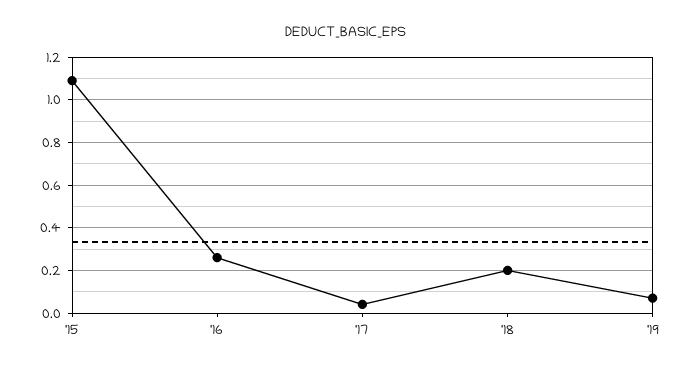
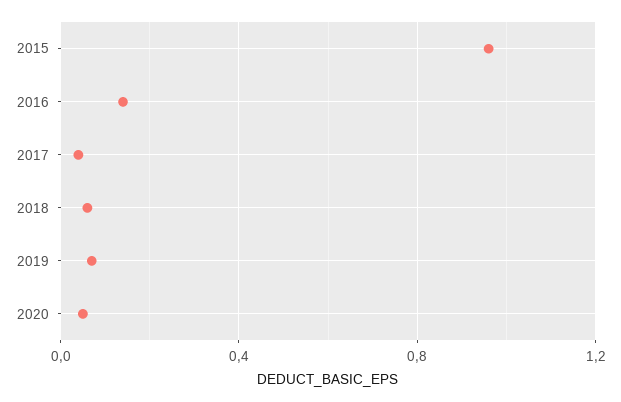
'15: 1.1 -> 0.95
'16: 0.25 -> 0.15
'18: 0.2 -> 0.05
2020: none -> 0.05

